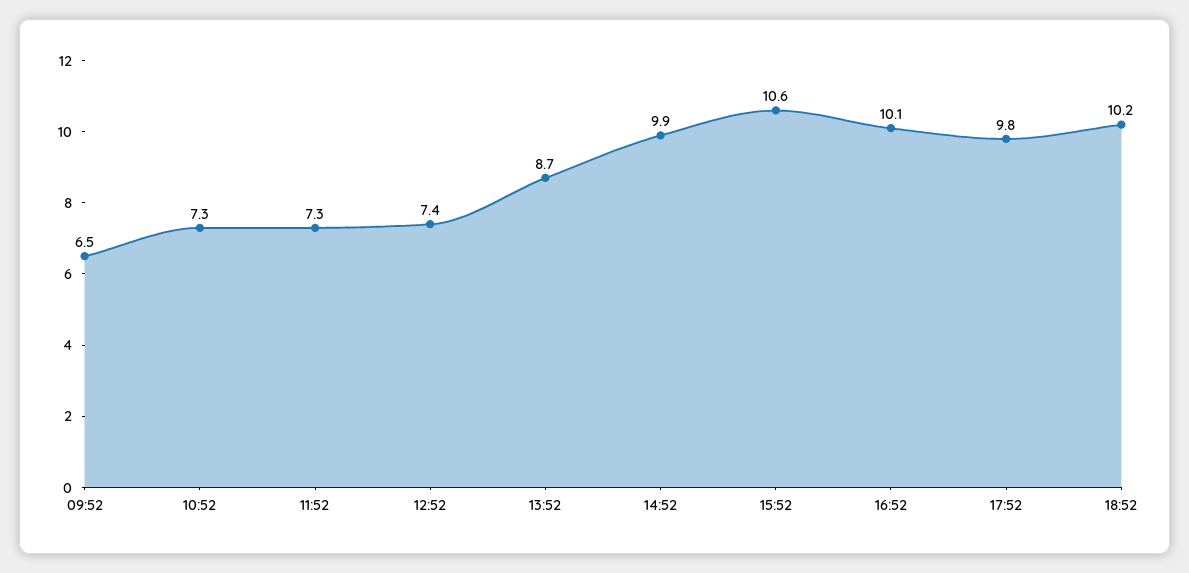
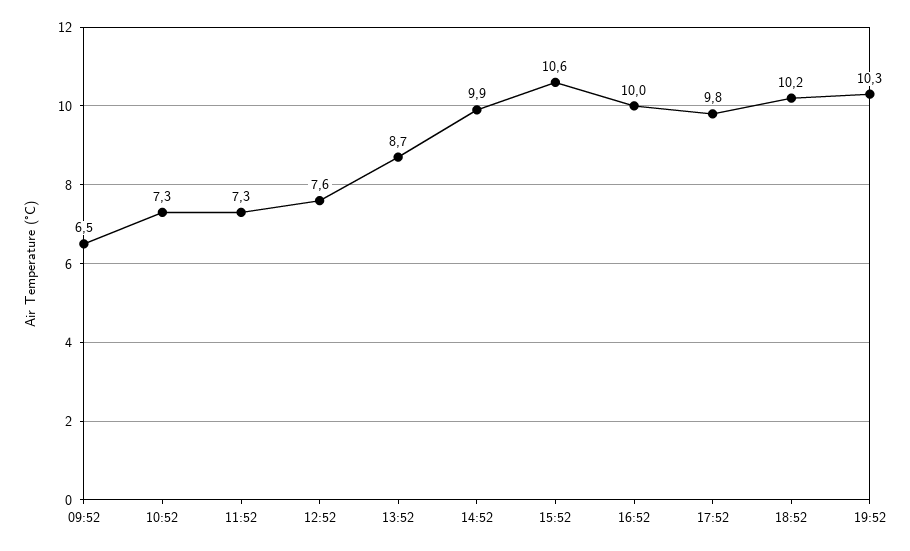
12:52: 7.4 -> 7.6
16:52: 10.1 -> 10
19:52: none -> 10.3

